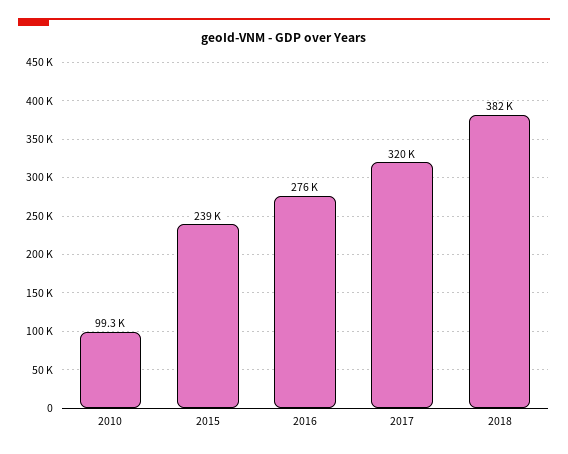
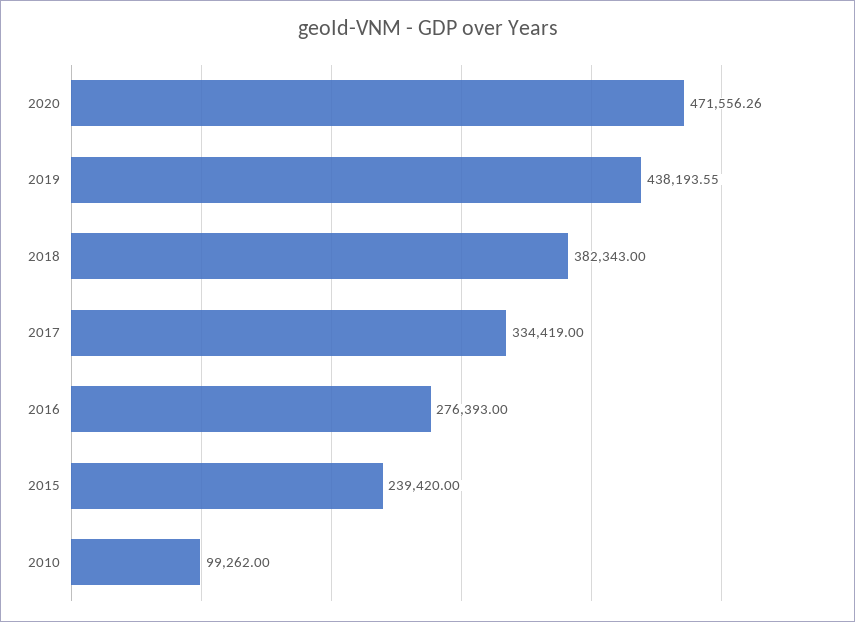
2017: 320000 -> 334419
2020: none -> 471556.26
2019: none -> 438193.55

